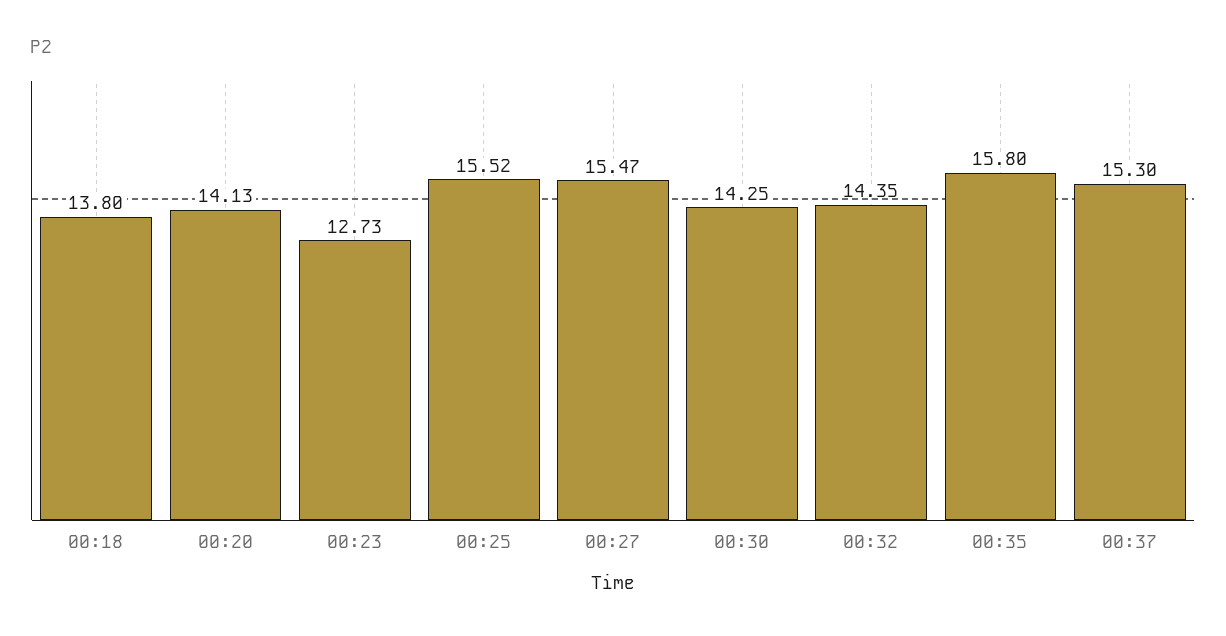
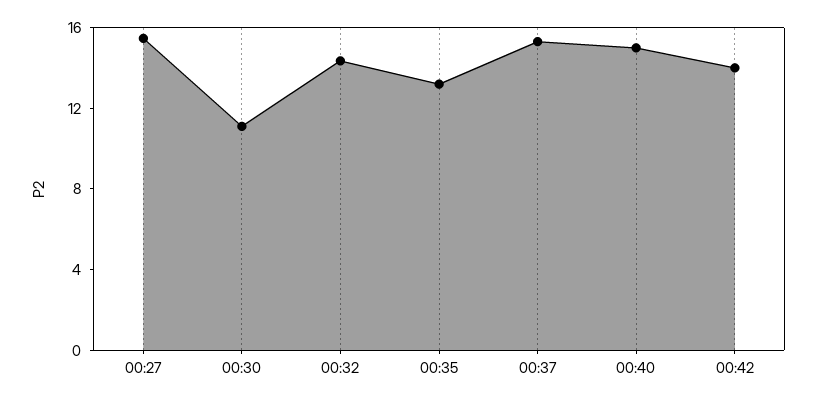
00:18: 13.8 -> none
00:20: 14.13 -> none
00:23: 12.73 -> none
00:25: 15.52 -> none
00:30: 14.25 -> 11
00:35: 15.8 -> 13
00:40: none -> 15
00:42: none -> 14

